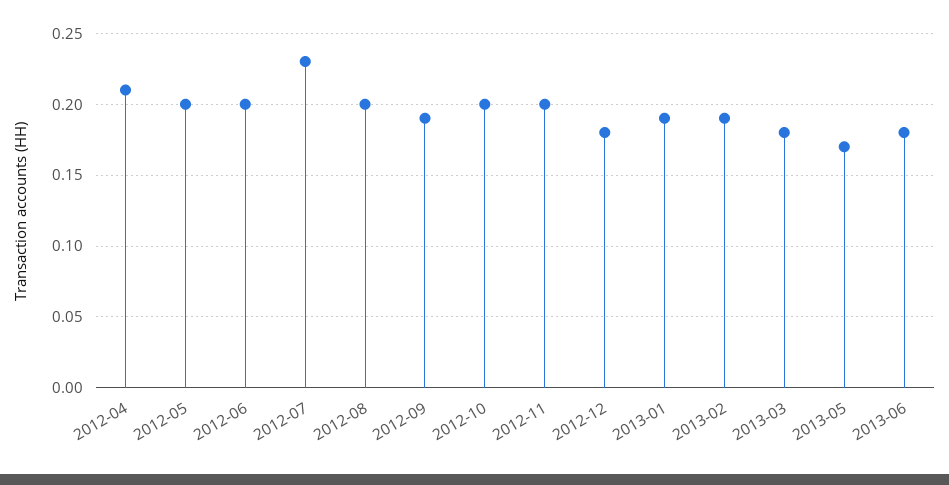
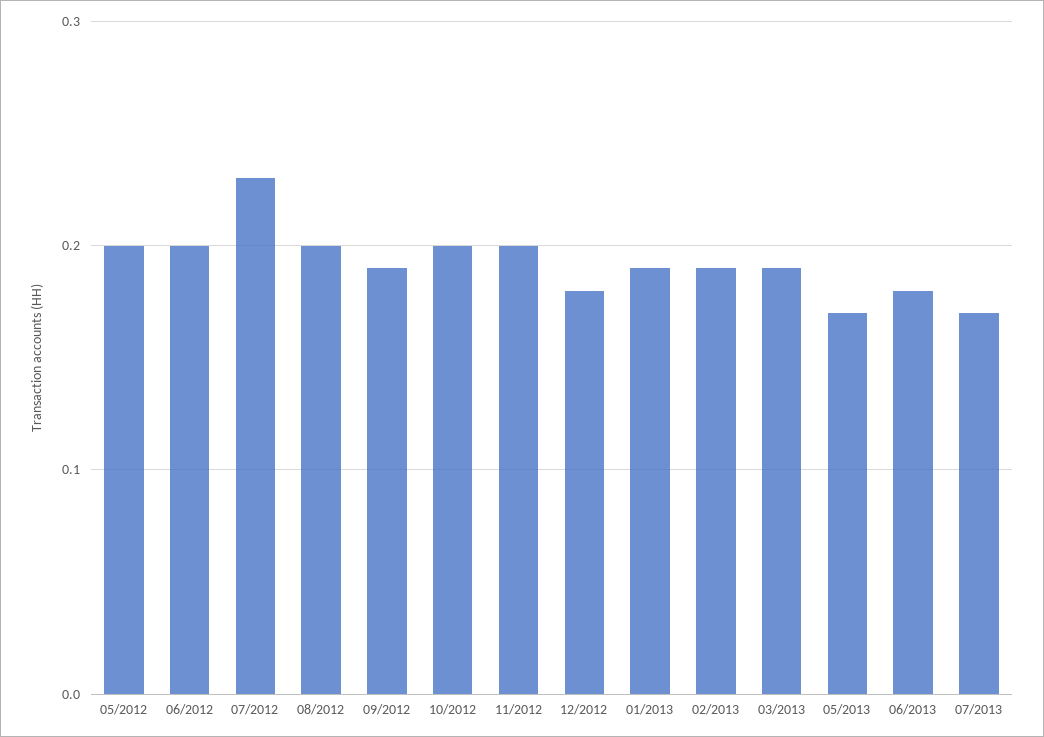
2012-04: 0.21 -> none
2013-03: 0.18 -> 0.19
07/2013: none -> 0.17

